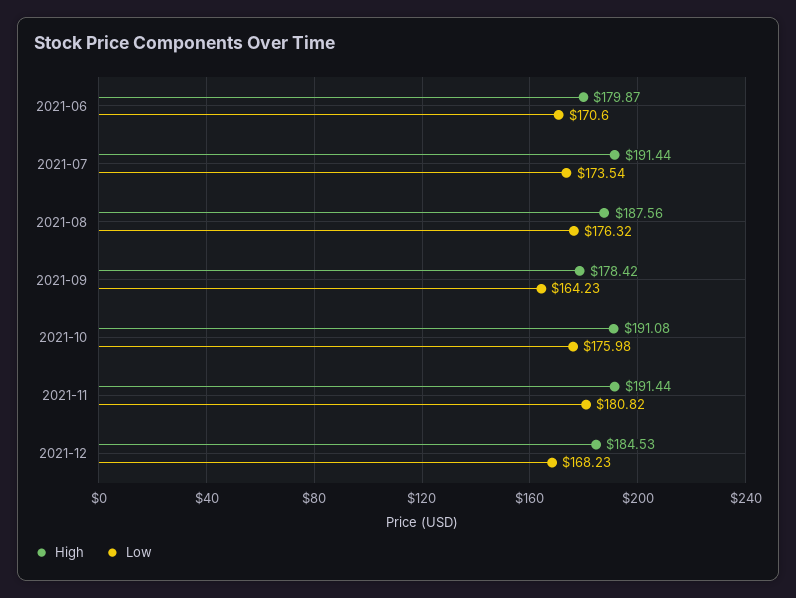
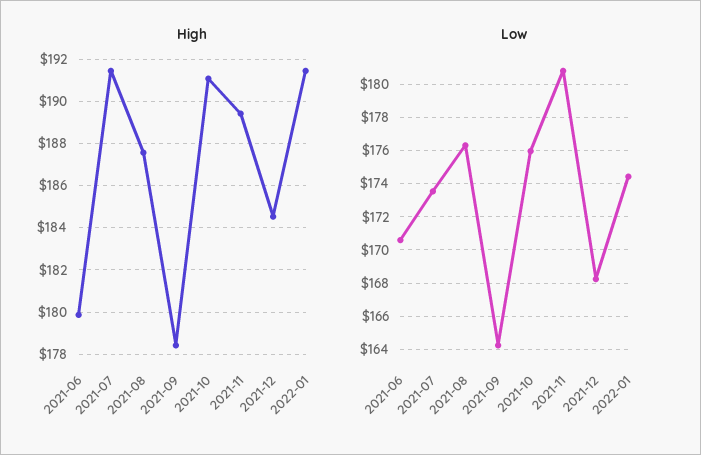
High, 2021-11: 191.44 -> 189.5
High, 2022-01: none -> 191.5
Low, 2022-01: none -> 174.5

